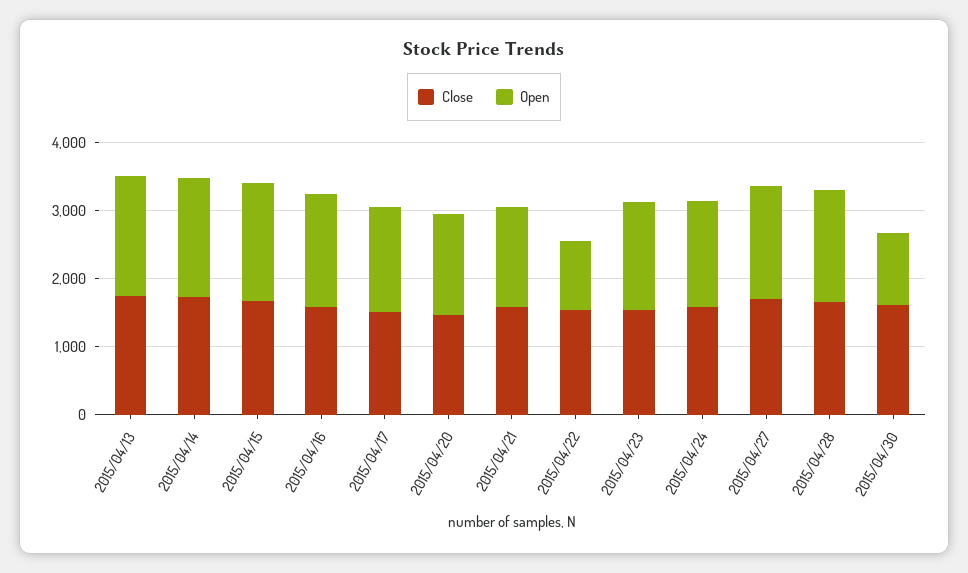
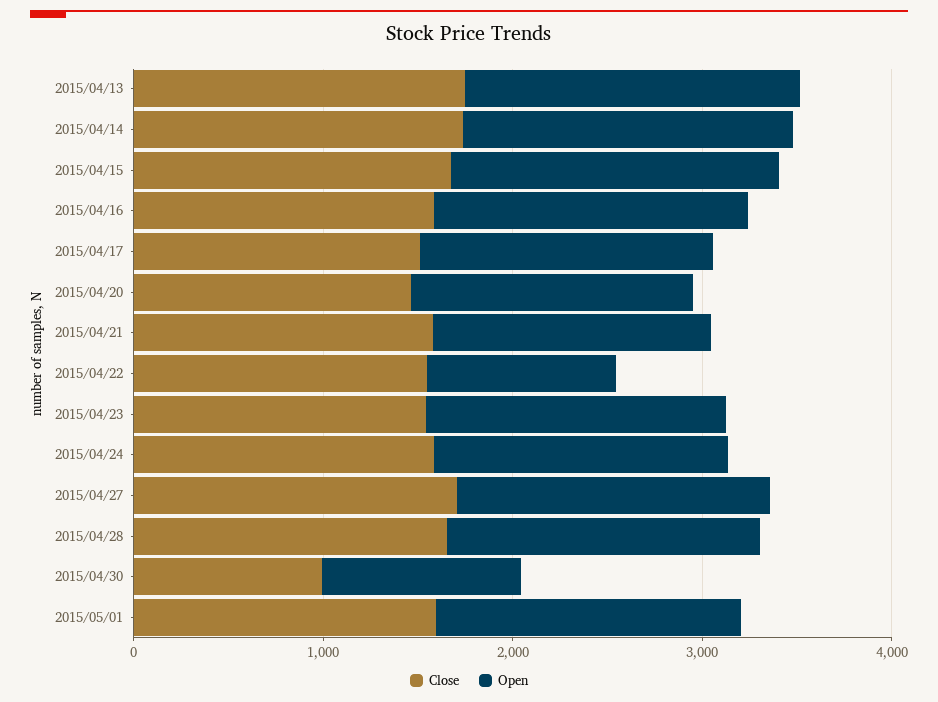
Close, 2015/04/30: 1600 -> 1000
Close, 2015/05/01: none -> 1600
Open, 2015/05/01: none -> 1600

